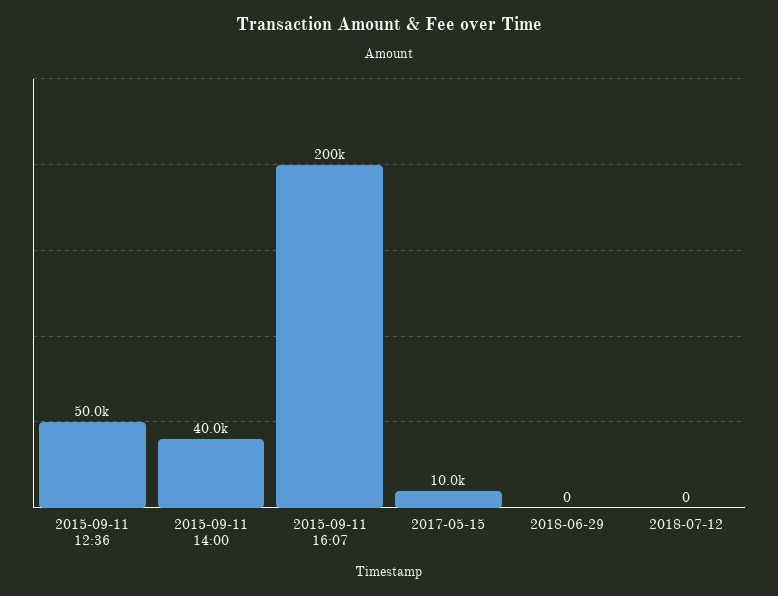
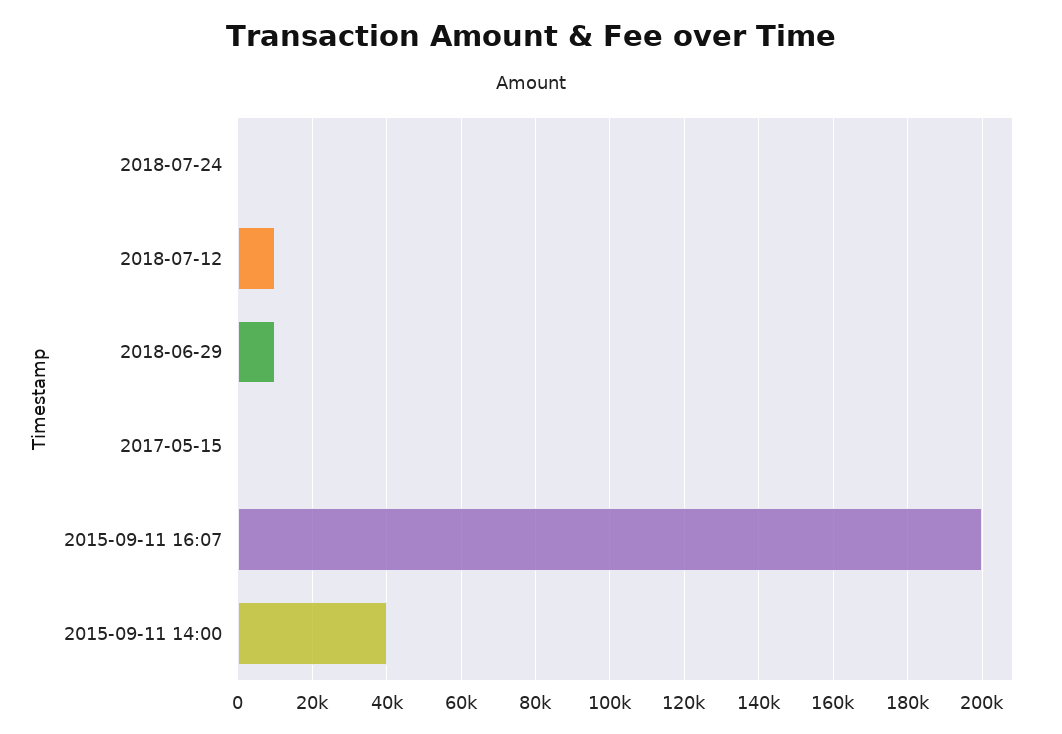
2015-09-11 12:36: 50000 -> none
2017-05-15: 10000 -> 0
2018-06-29: 0 -> 10000
2018-07-12: 0 -> 10000
2018-07-24: none -> 0

